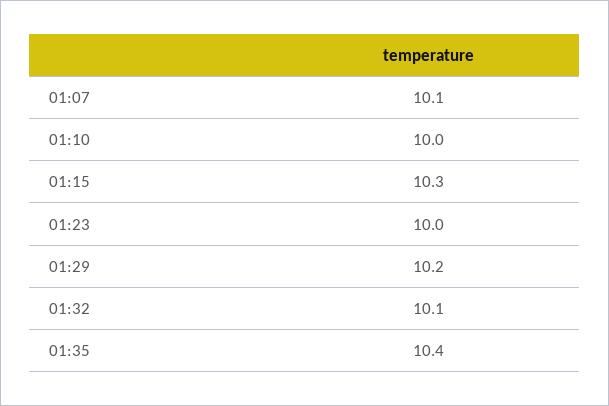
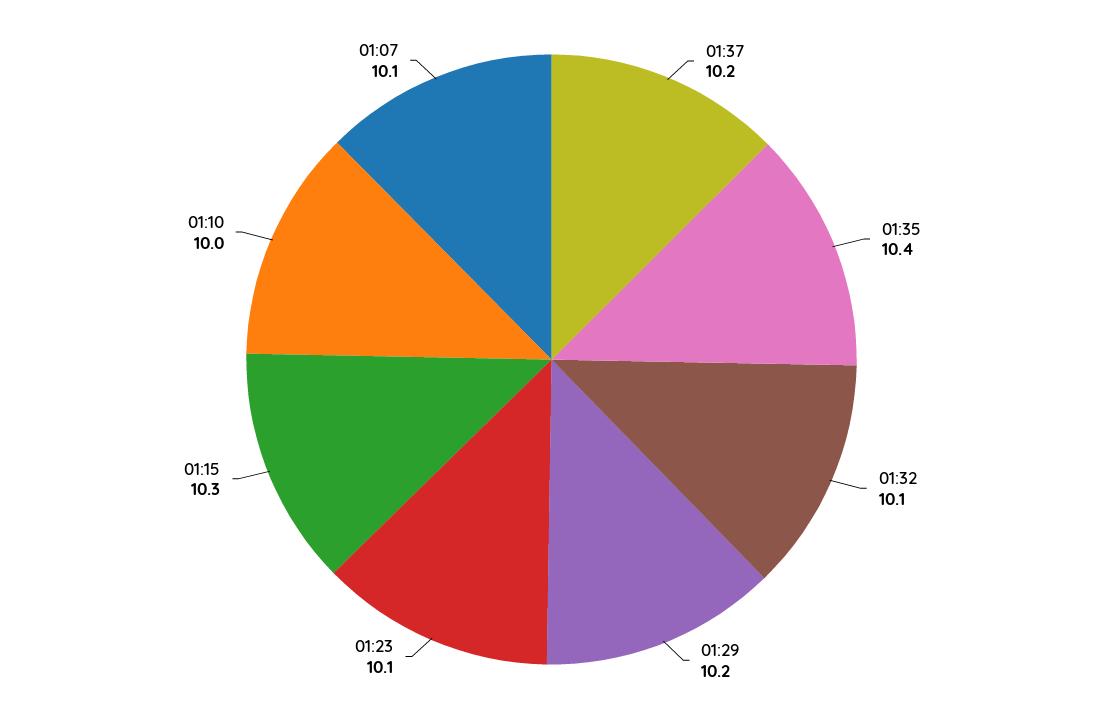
01:23: 10 -> 10.1
01:37: none -> 10.2

